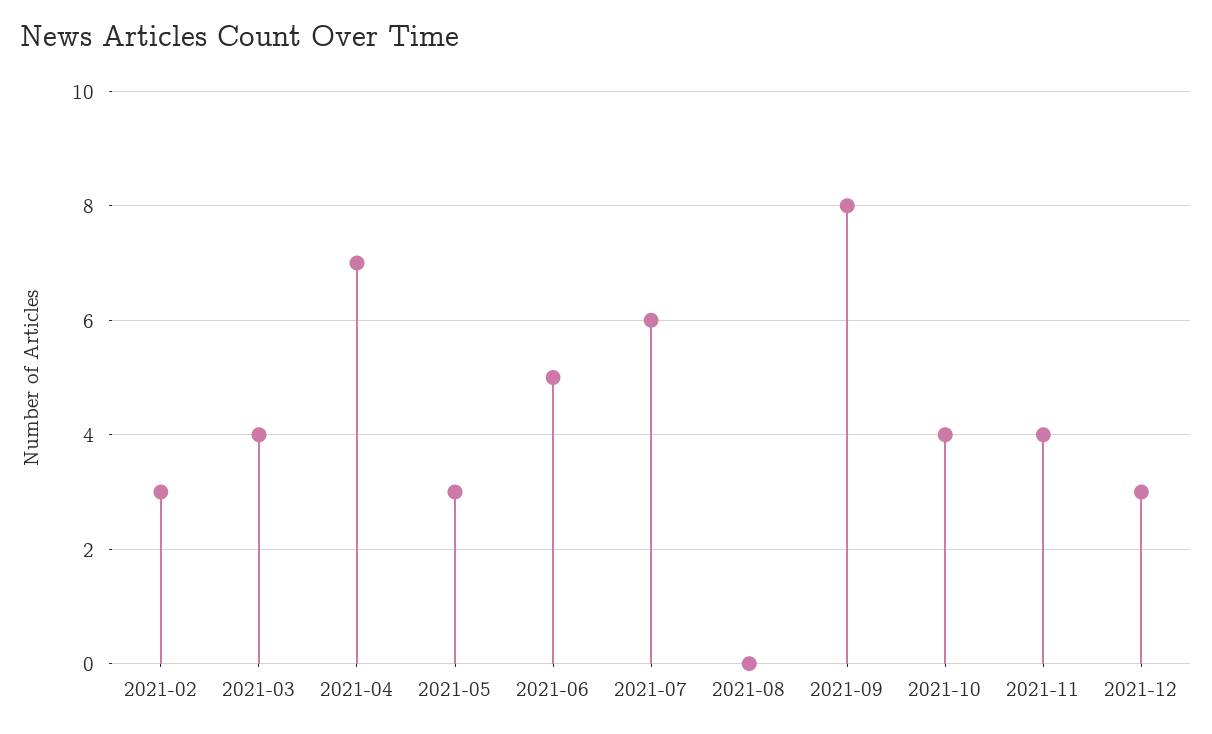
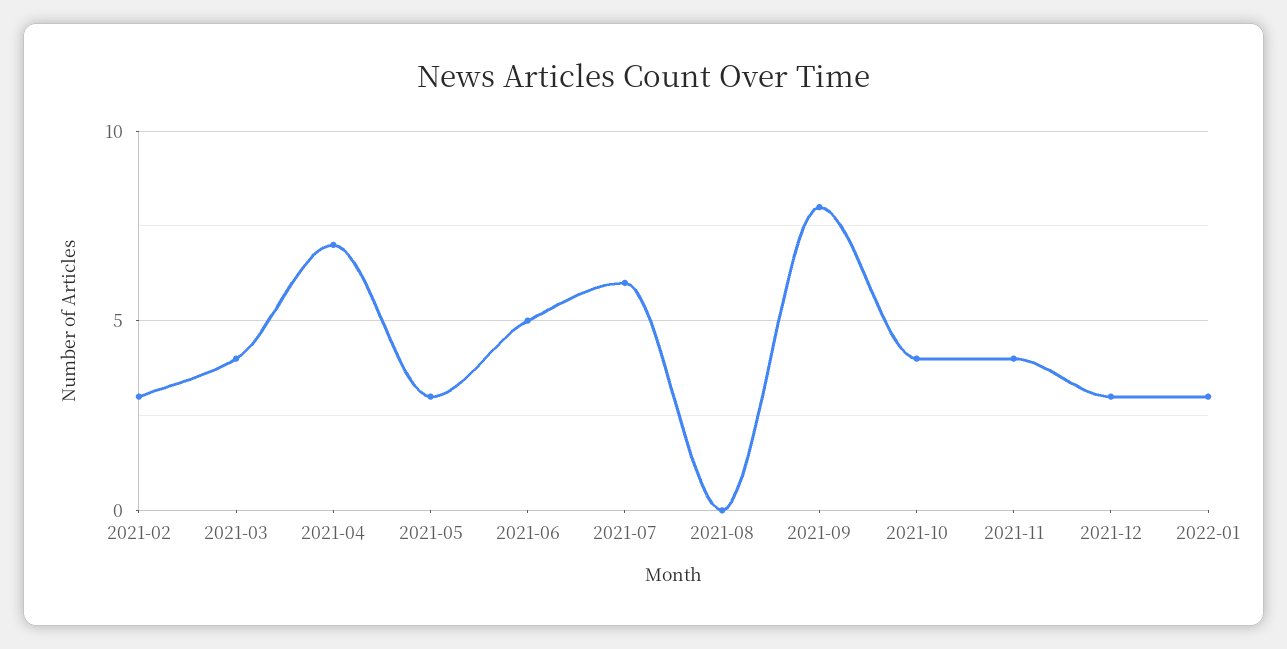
2022-01: none -> 3

